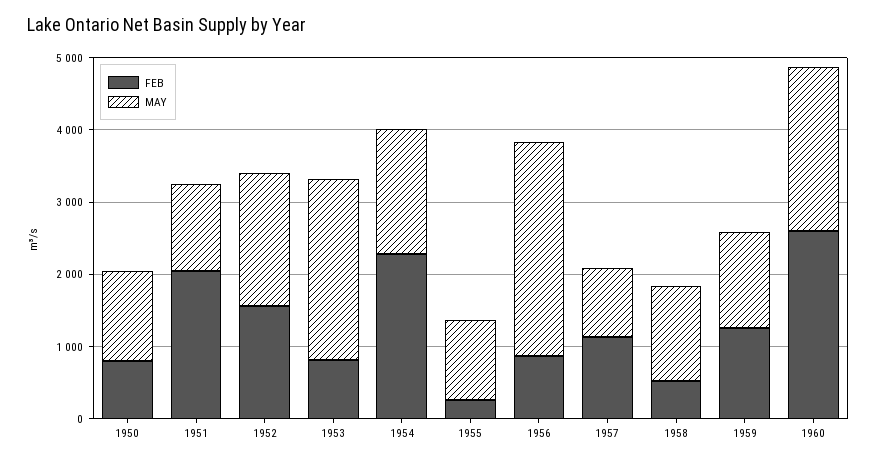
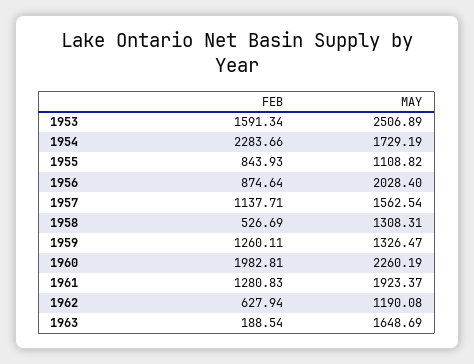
FEB, 1950: 800 -> none
MAY, 1950: 1200 -> none
FEB, 1951: 2000 -> none
MAY, 1951: 1200 -> none
FEB, 1952: 1600 -> none
MAY, 1952: 1800 -> none
FEB, 1953: 800 -> 1591.34
FEB, 1955: 200 -> 843.93
MAY, 1956: 3000 -> 2028.4
MAY, 1957: 1000 -> 1562.54
FEB, 1960: 2600 -> 1982.81
FEB, 1961: none -> 1280.83
MAY, 1961: none -> 1923.37
FEB, 1962: none -> 627.94
MAY, 1962: none -> 1190.08
FEB, 1963: none -> 188.54
MAY, 1963: none -> 1648.69

